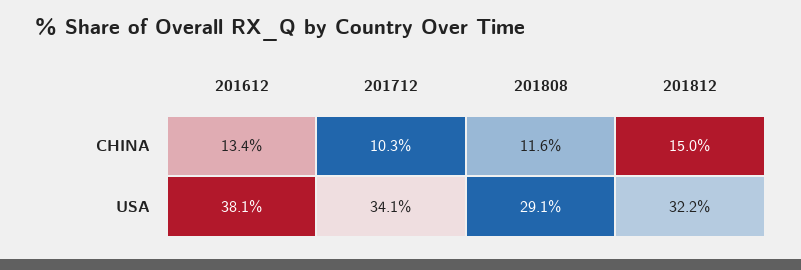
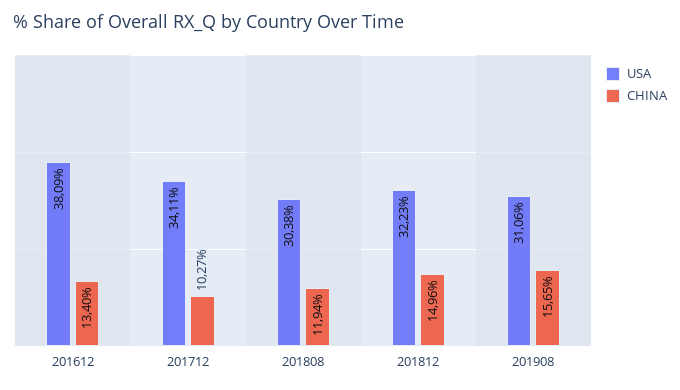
CHINA, 201808: 11.6 -> 11.94
USA, 201808: 29.1 -> 30.38
USA, 201908: none -> 31.06
CHINA, 201908: none -> 15.65

